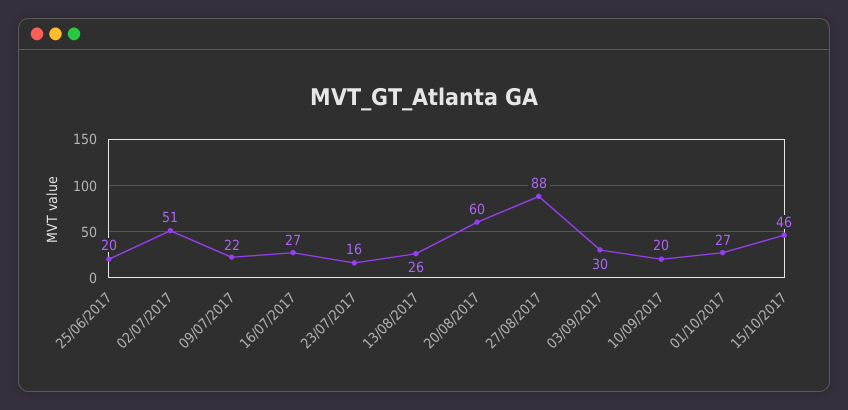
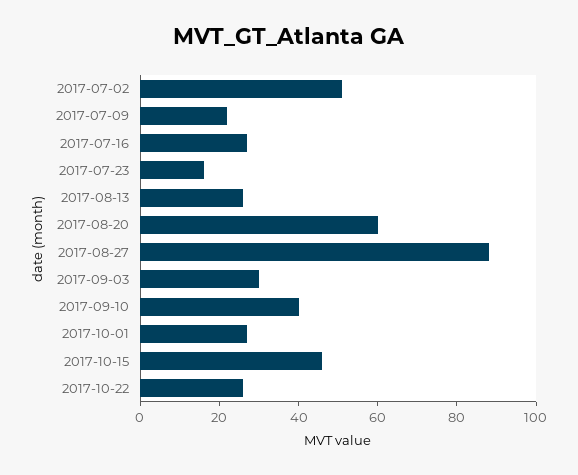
25/06/2017: 20 -> none
10/09/2017: 20 -> 40
2017-10-22: none -> 25

